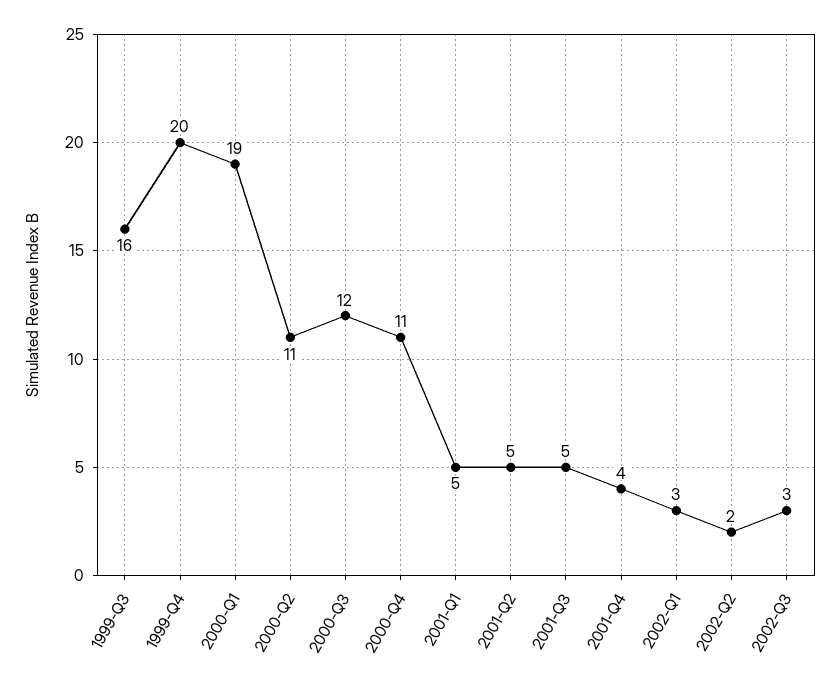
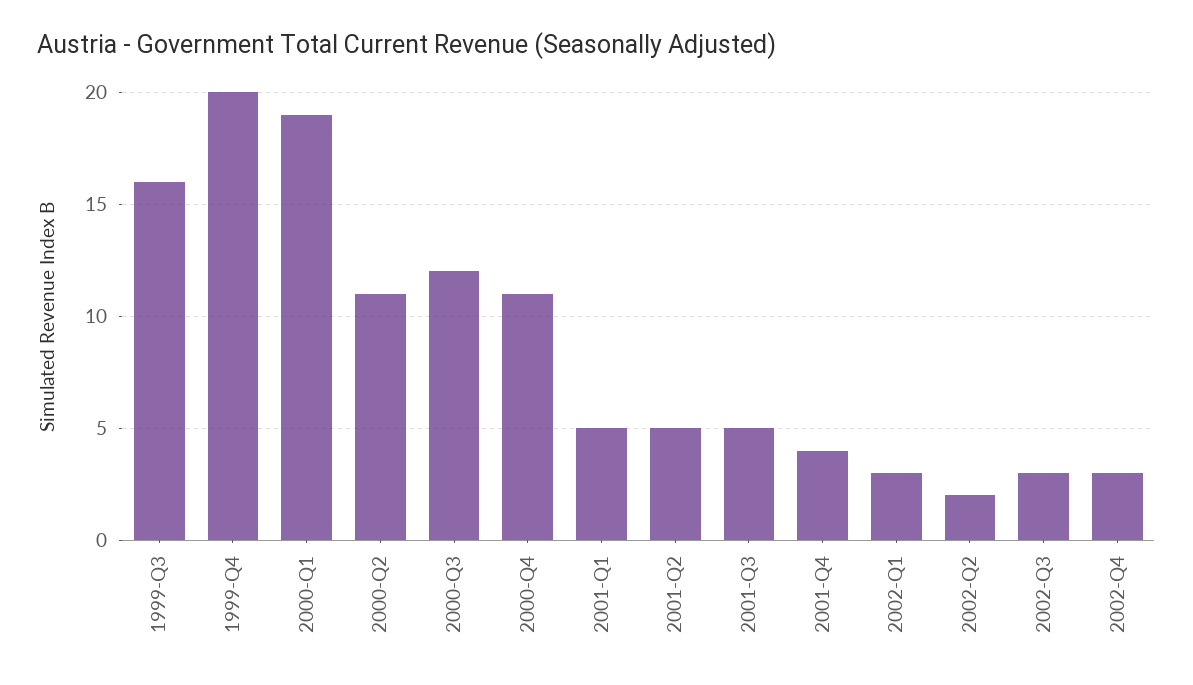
2002-Q4: none -> 3

